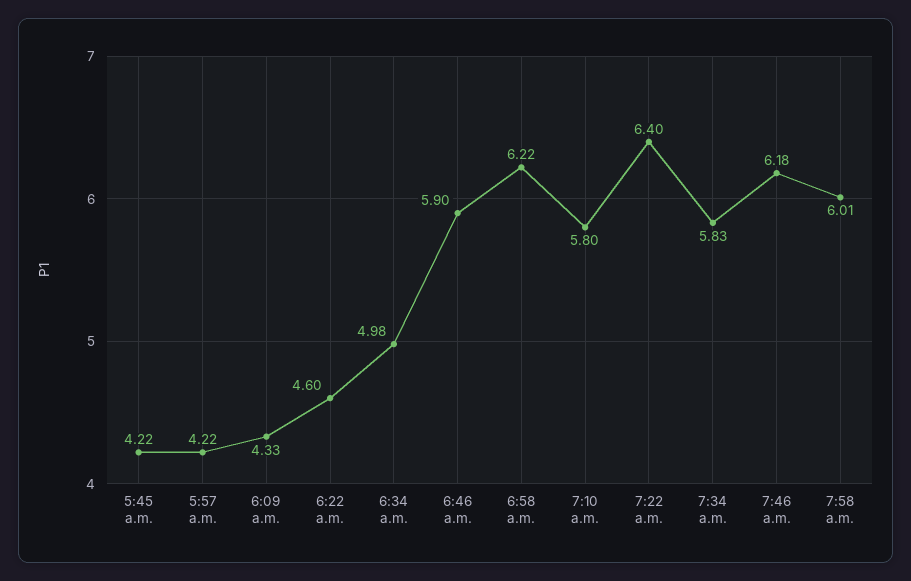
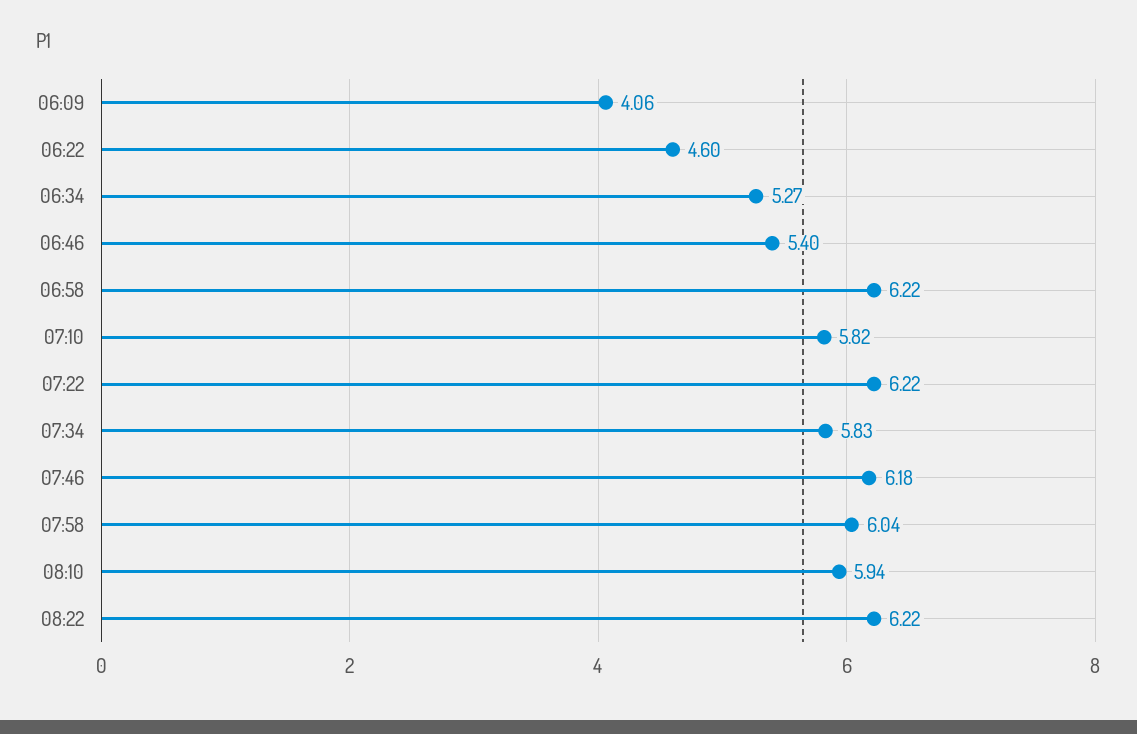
5:45 a.m.: 4.22 -> none
5:57 a.m.: 4.22 -> none
6:09 a.m.: 4.33 -> 4.06
6:34 a.m.: 4.98 -> 5.27
6:46 a.m.: 5.9 -> 5.4
7:10 a.m.: 5.8 -> 5.82
7:22 a.m.: 6.4 -> 6.22
7:58 a.m.: 6.01 -> 6.04
08:10: none -> 5.94
08:22: none -> 6.22

